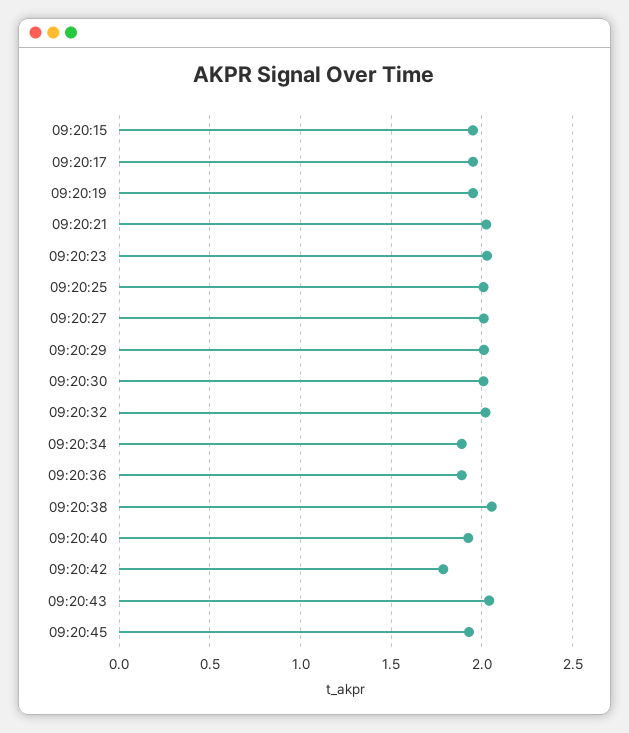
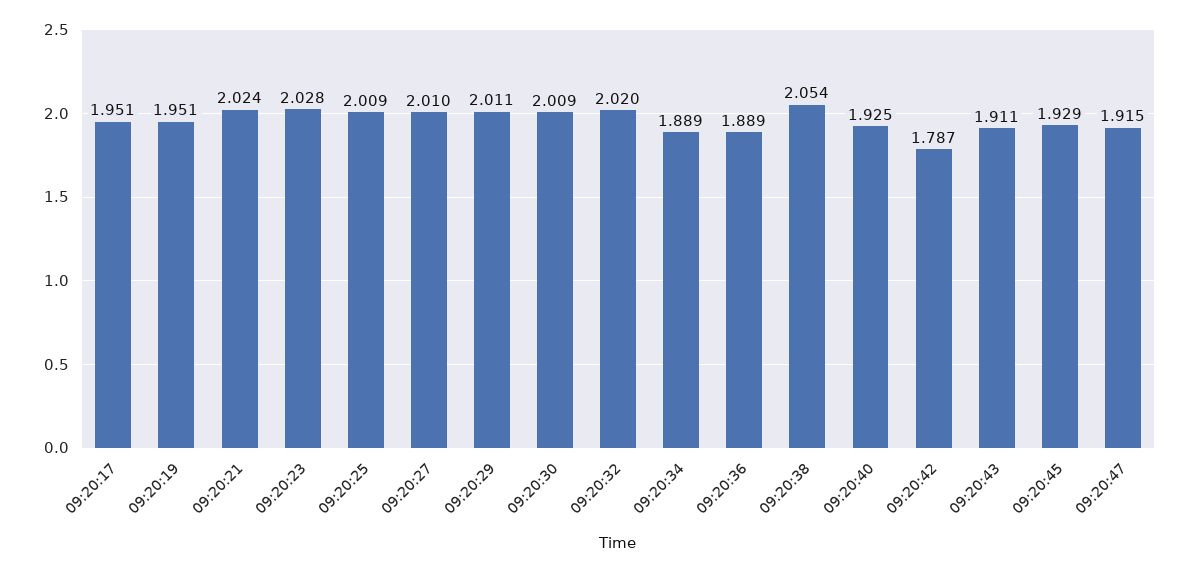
09:20:15: 1.95 -> none
09:20:43: 2.05 -> 1.911
09:20:47: none -> 1.915

